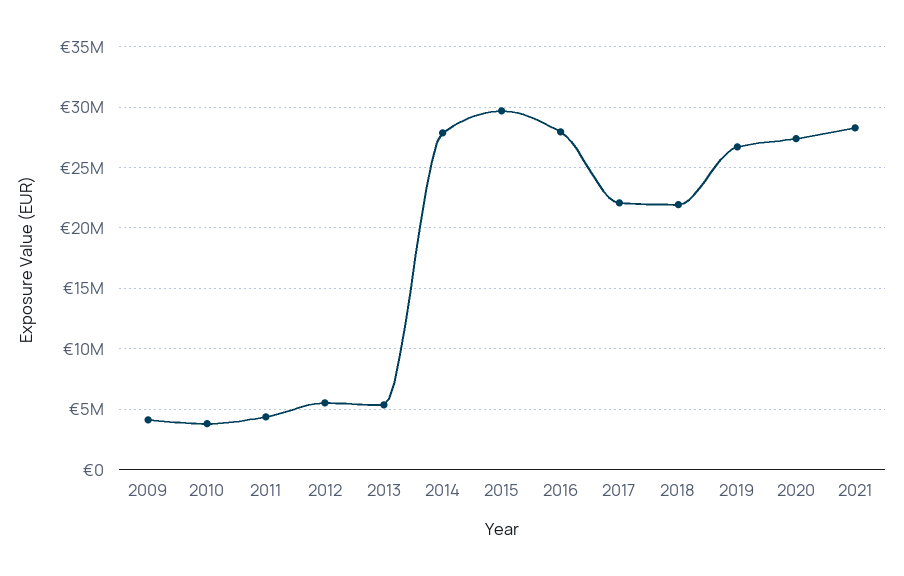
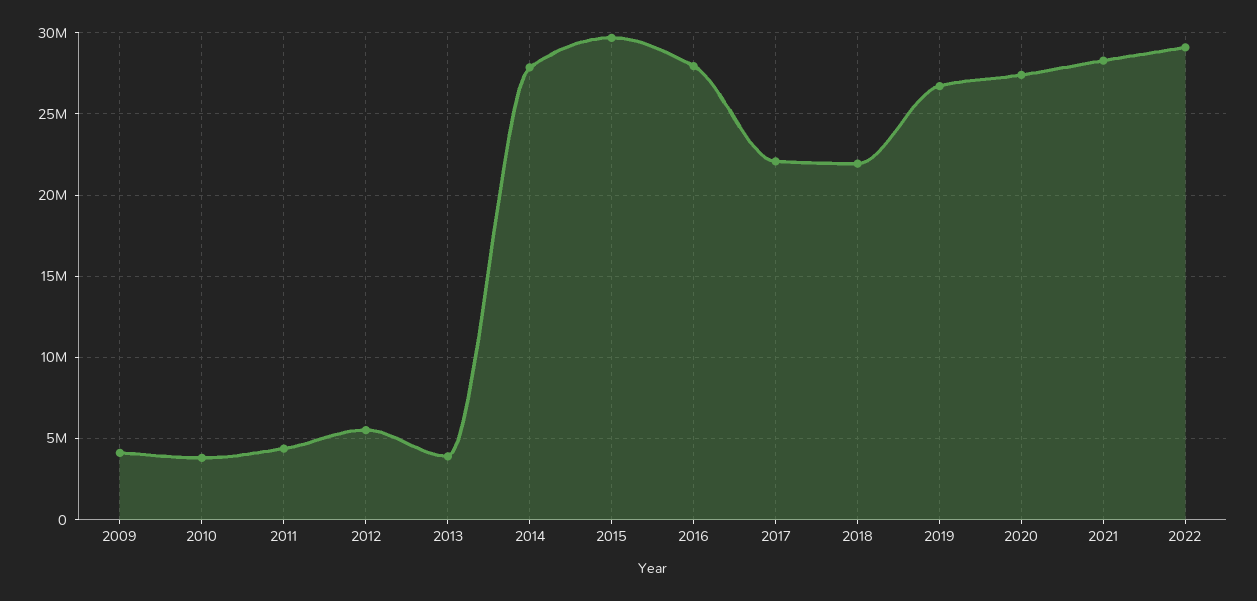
2013: 5500000 -> 4000000
2022: none -> 29000000

